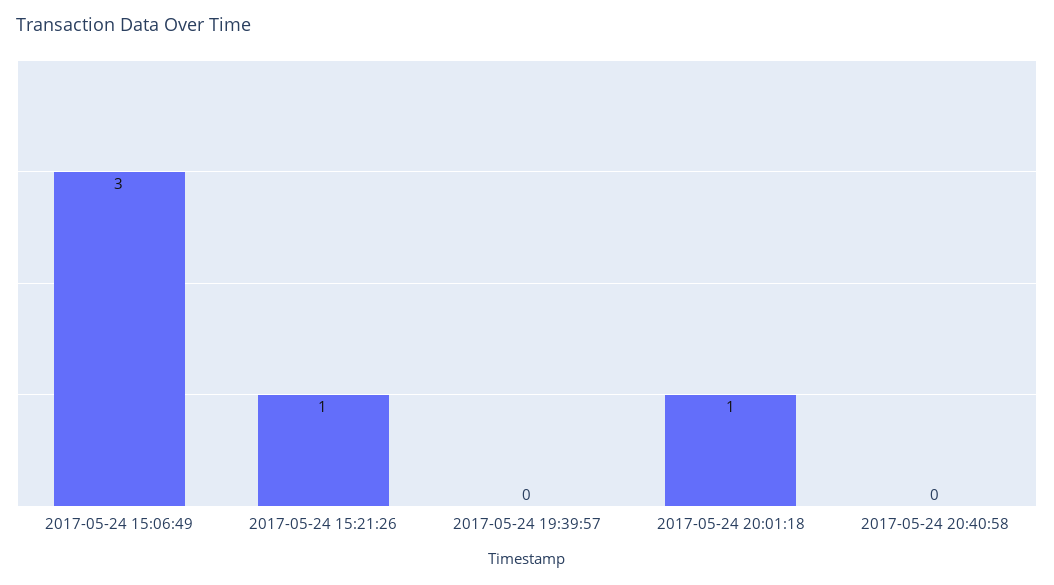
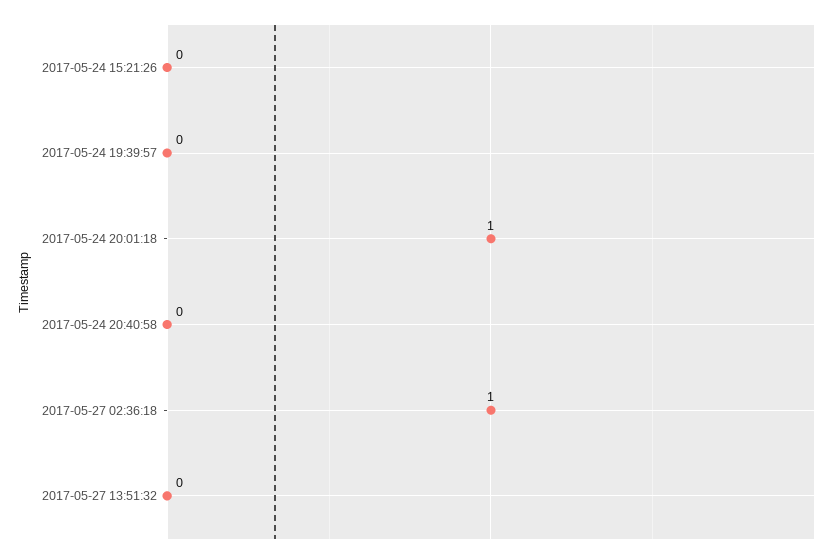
2017-05-24 15:06:49: 3 -> none
2017-05-24 15:21:26: 1 -> 0
2017-05-27 02:36:18: none -> 1
2017-05-27 13:51:32: none -> 0

